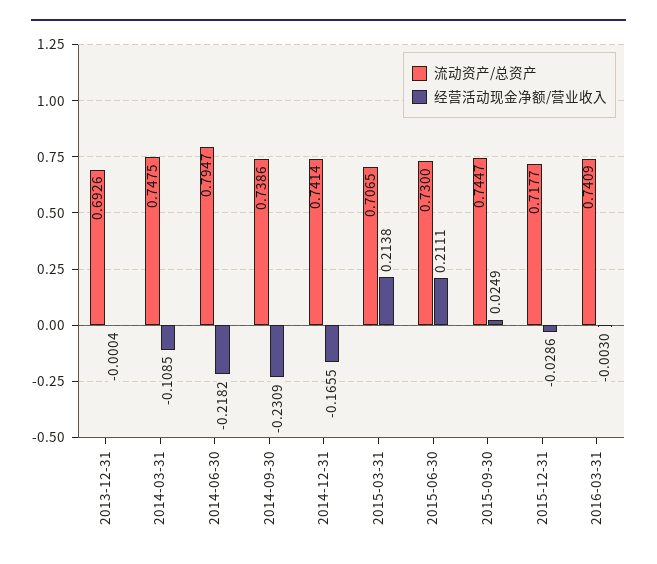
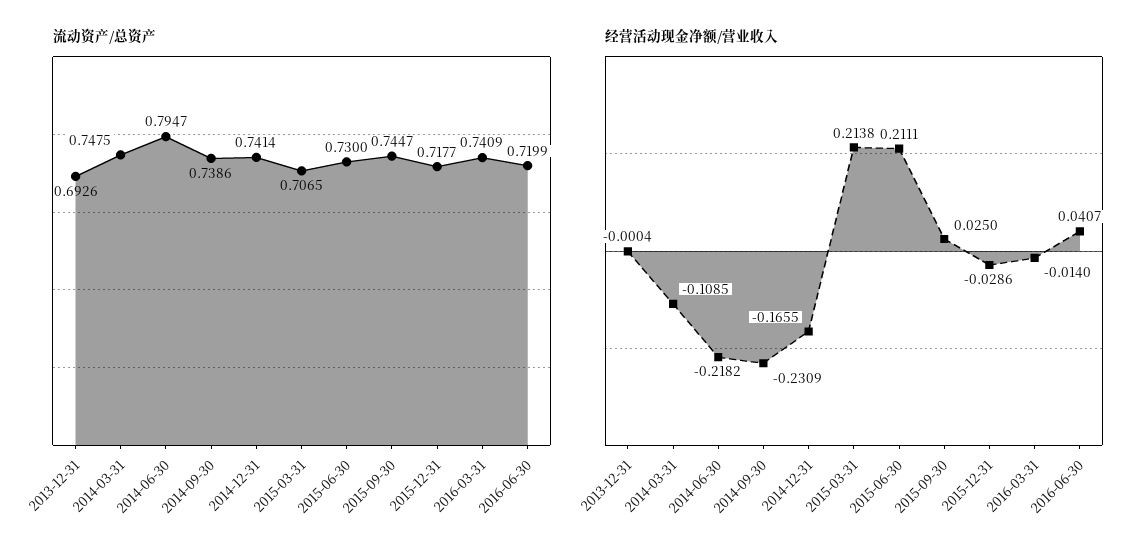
经营活动现金净额/营业收入, 2015-09-30: 0.0249 -> 0.025
经营活动现金净额/营业收入, 2016-03-31: -0.003 -> -0.014
流动资产/总资产, 2016-06-30: none -> 0.7199
经营活动现金净额/营业收入, 2016-06-30: none -> 0.0407

